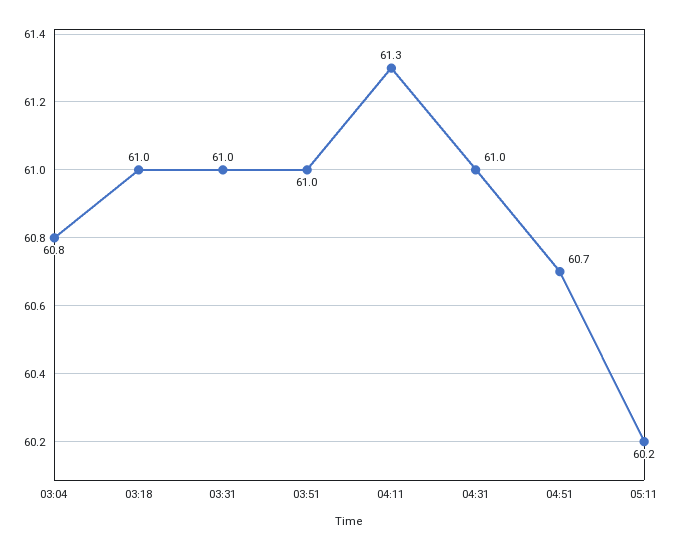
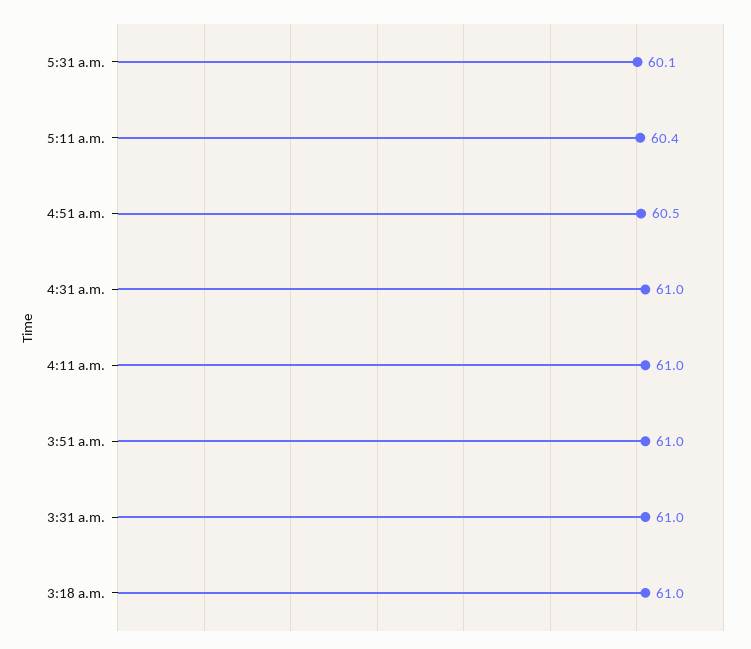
03:04: 60.8 -> none
04:11: 61.3 -> 61
04:51: 60.7 -> 60.5
05:11: 60.2 -> 60.4
5:31 a.m.: none -> 60.1

